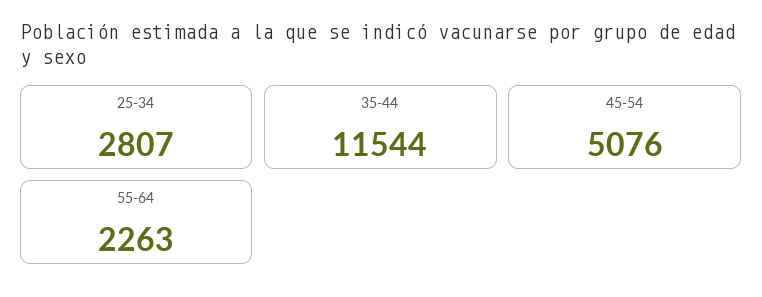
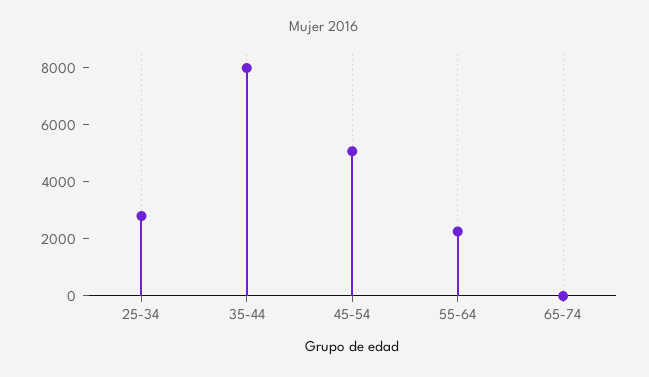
35-44: 11544 -> 8000
65-74: none -> 0

